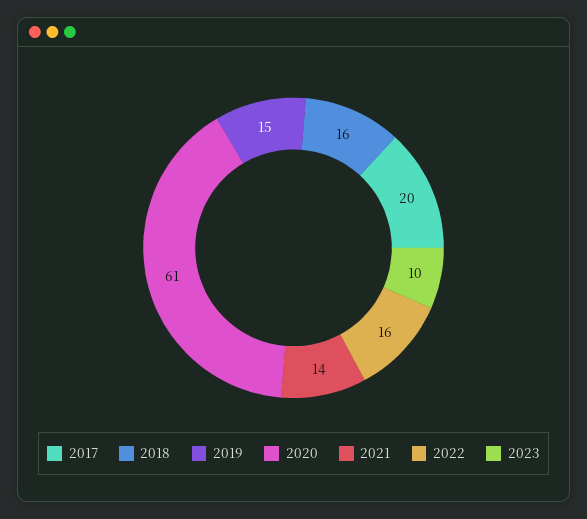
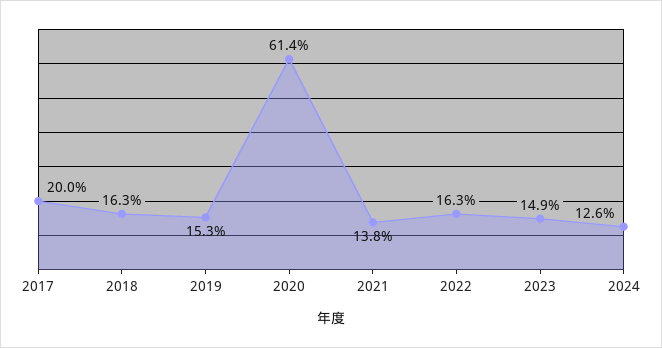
2023: 10 -> 14.9
2024: none -> 12.6

